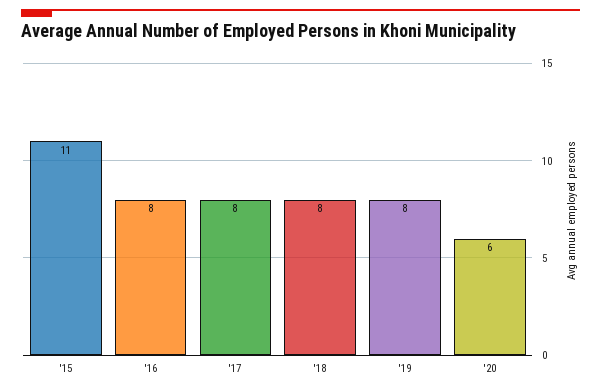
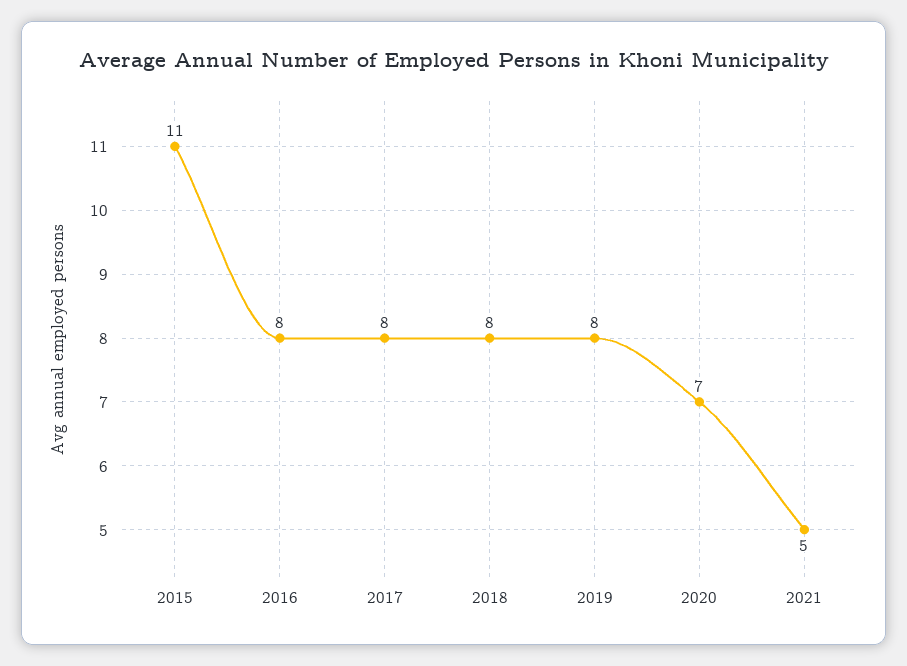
'20: 6 -> 7
2021: none -> 5

